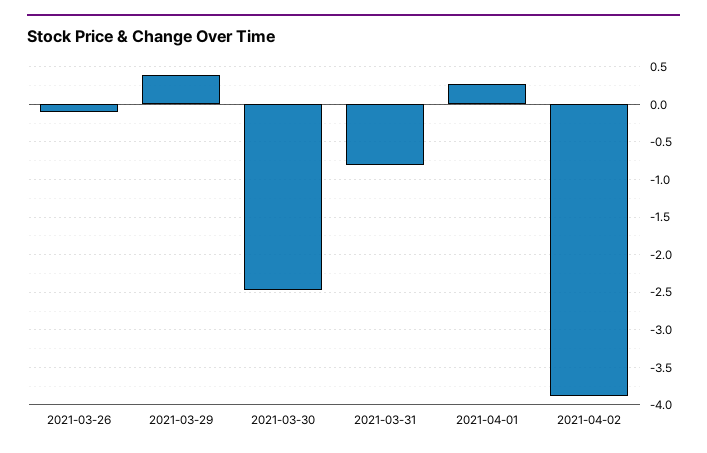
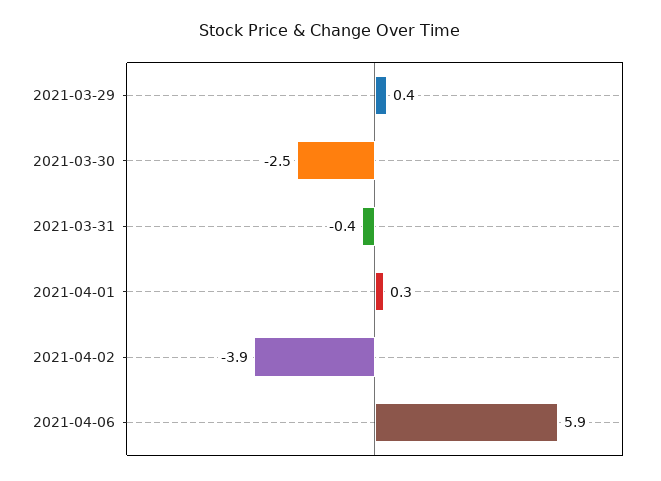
2021-03-26: -0.1 -> none
2021-03-31: -0.8 -> -0.4
2021-04-06: none -> 5.9

